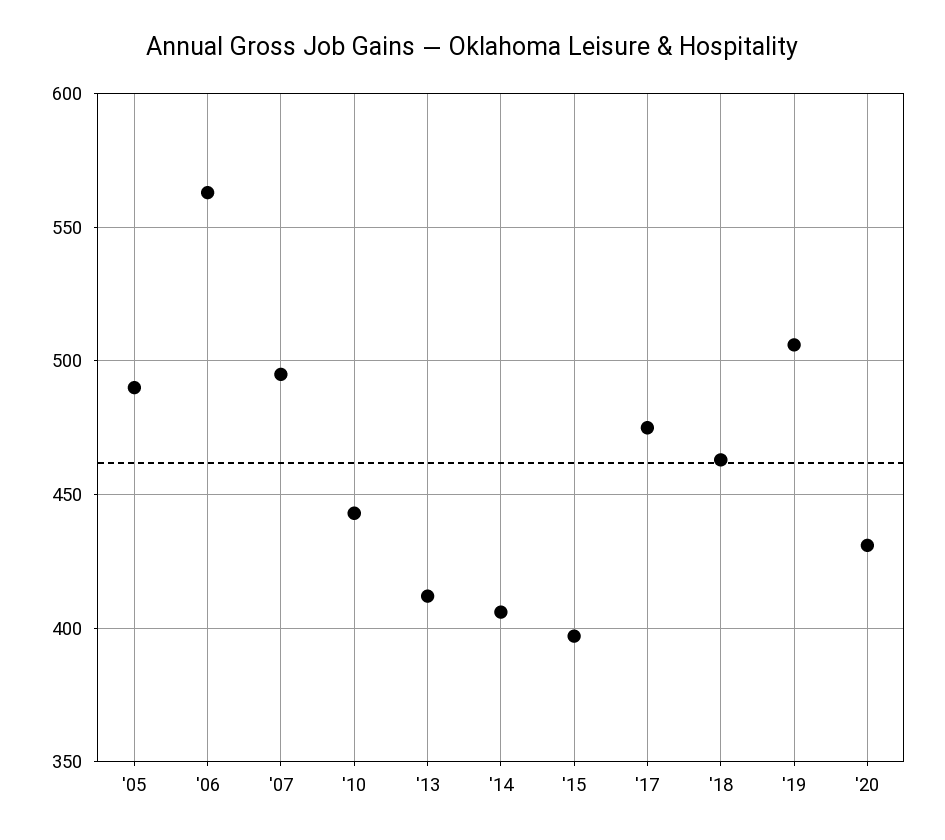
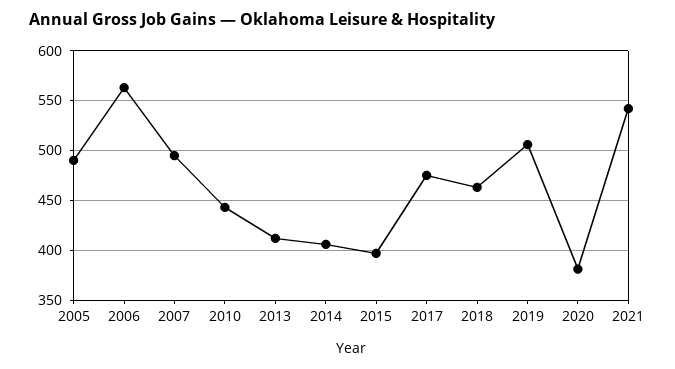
'20: 430 -> 380
2021: none -> 540

